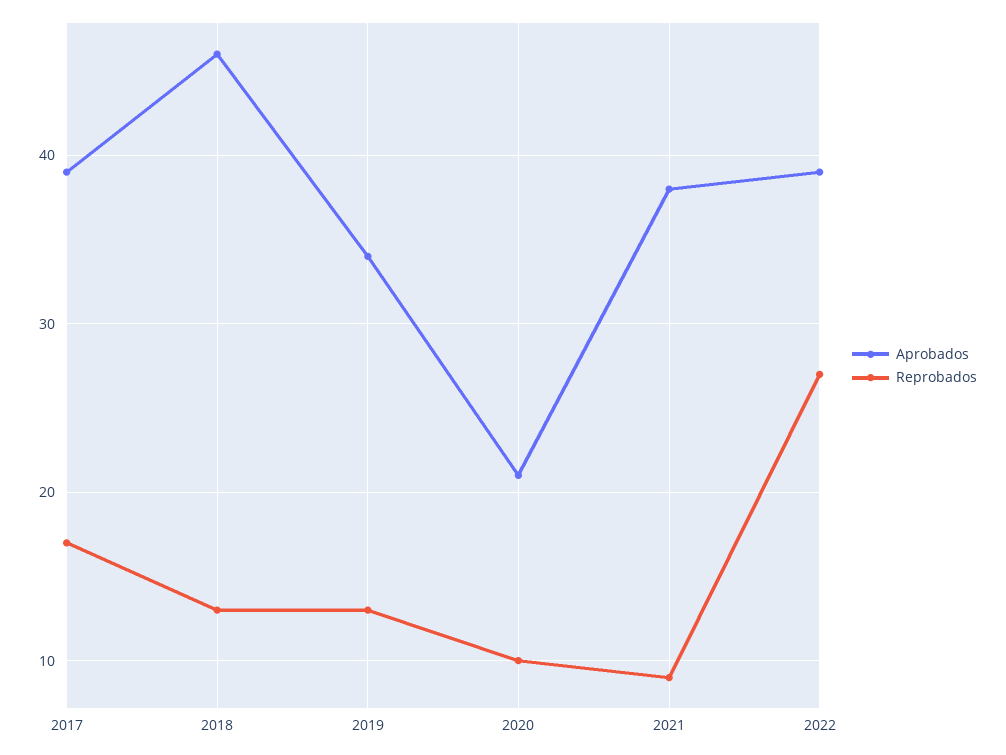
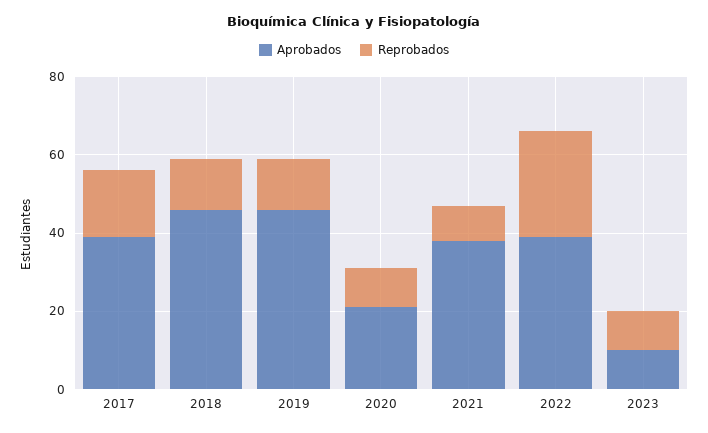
Aprobados, 2019: 34 -> 45
Aprobados, 2023: none -> 10
Reprobados, 2023: none -> 10

